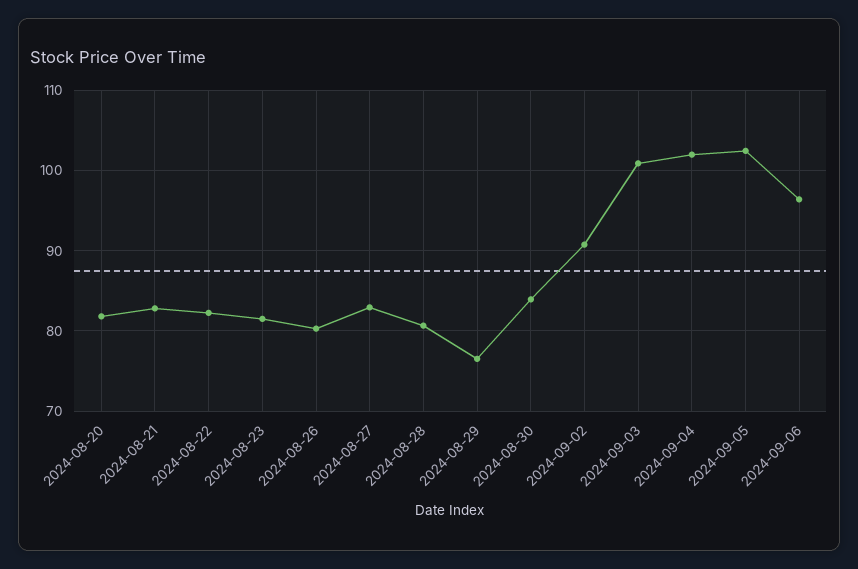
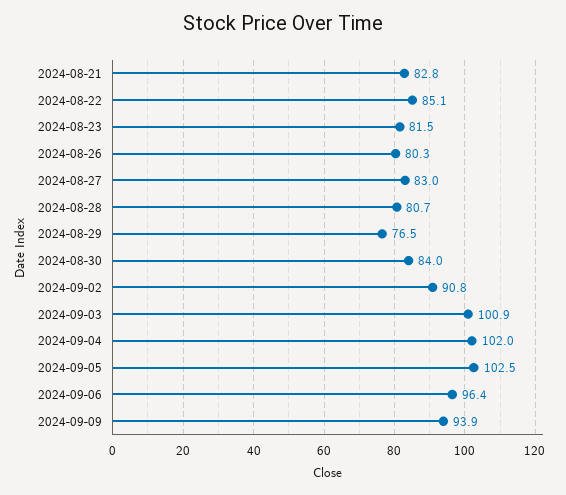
2024-08-20: 82 -> none
2024-08-22: 82 -> 85.1
2024-09-09: none -> 93.9

